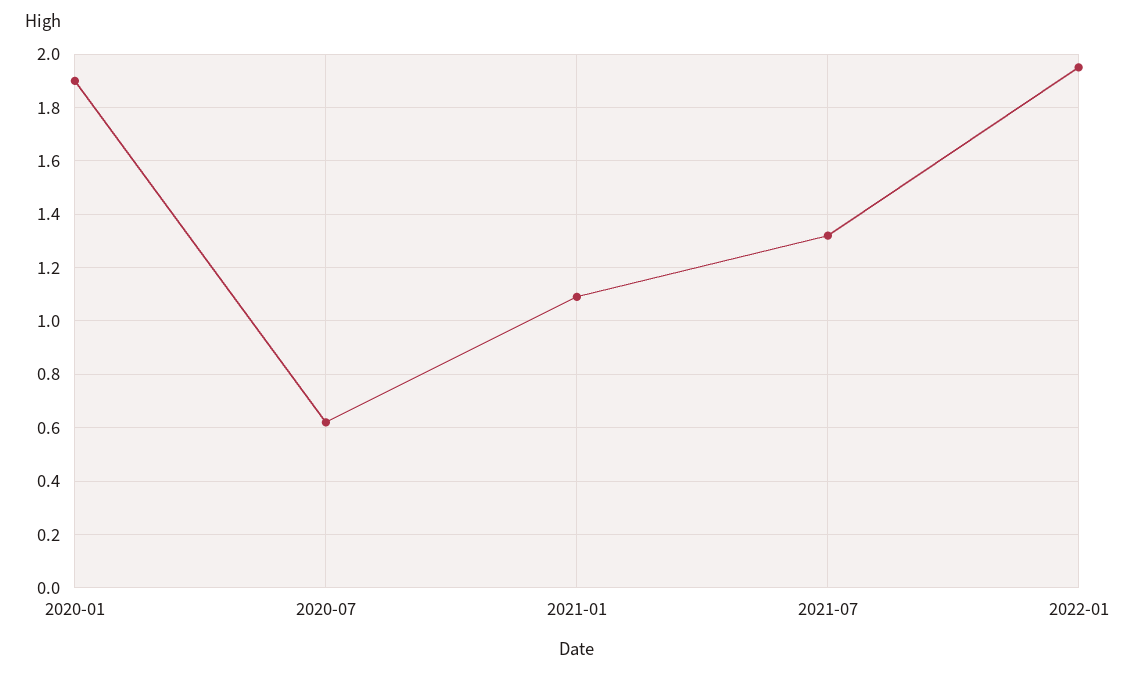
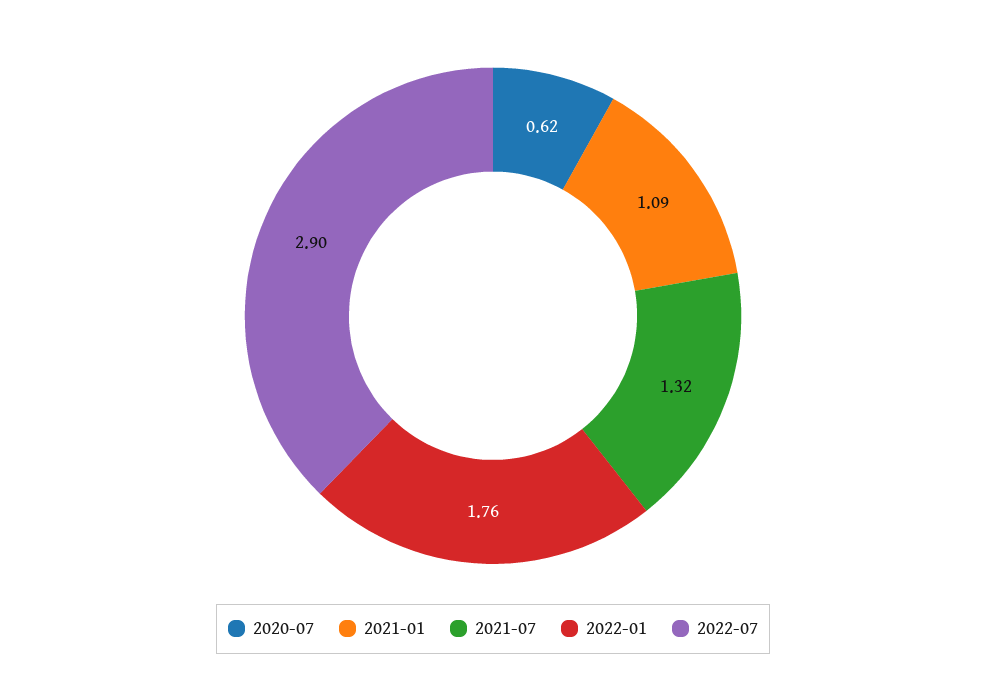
2020-01: 1.9 -> none
2022-01: 1.95 -> 1.76
2022-07: none -> 2.9

